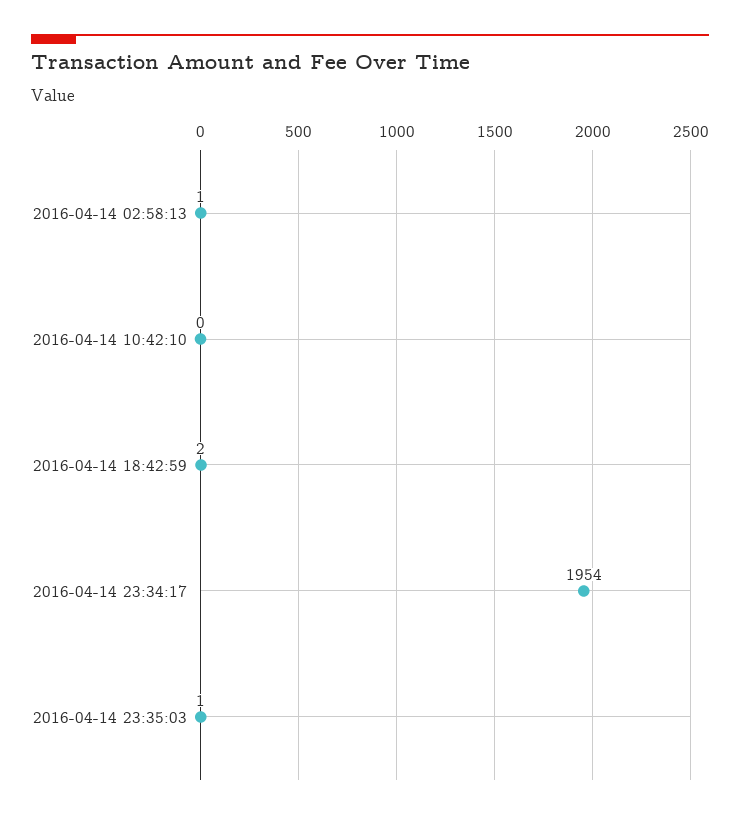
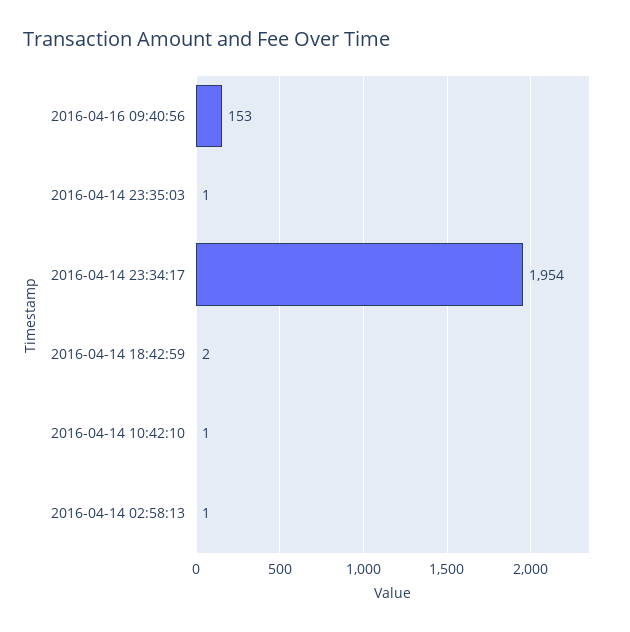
2016-04-14 10:42:10: 0 -> 1
2016-04-16 09:40:56: none -> 153

